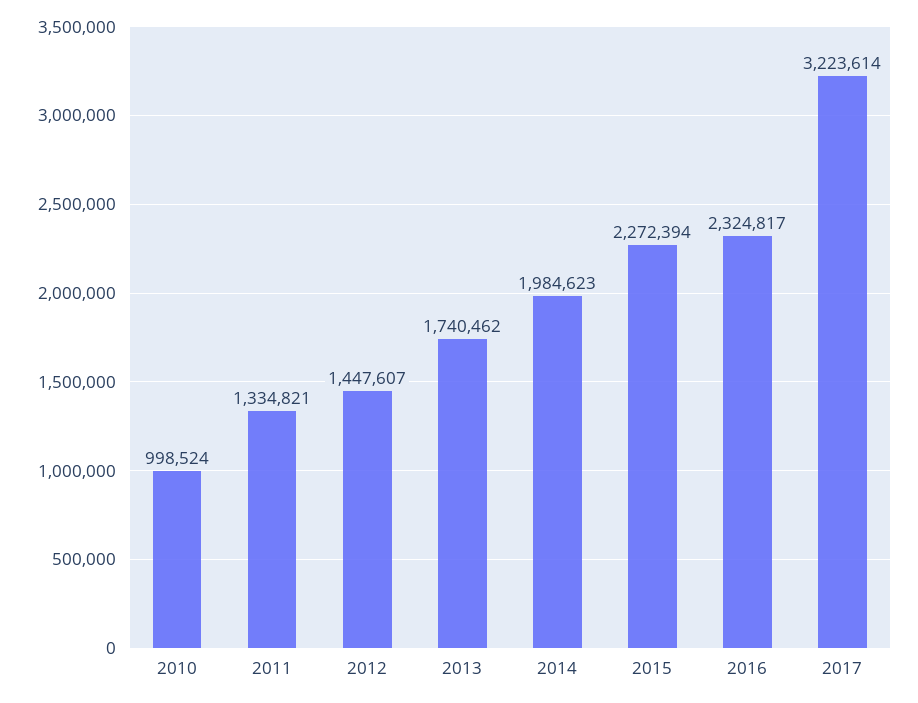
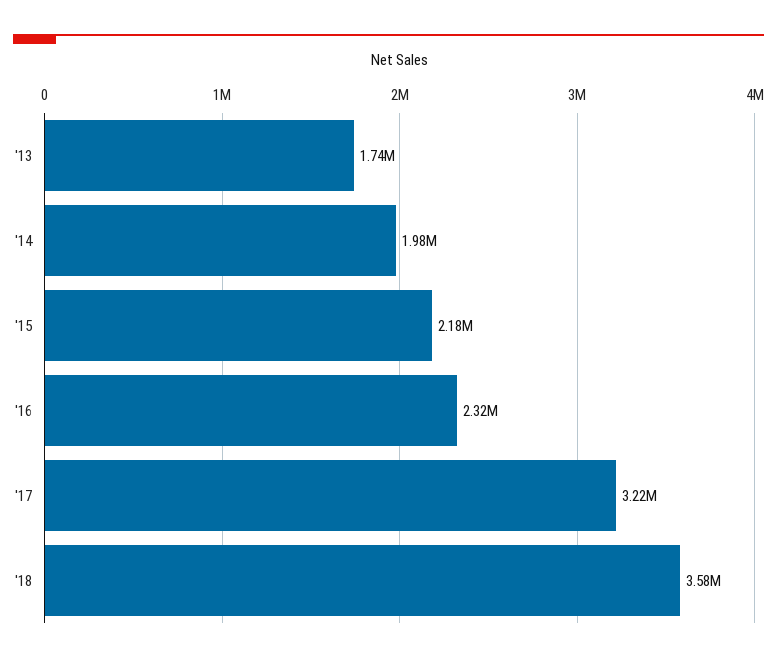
2010: 998524 -> none
2011: 1334821 -> none
2012: 1447607 -> none
2015: 2272394 -> 2180000
'18: none -> 3580000

